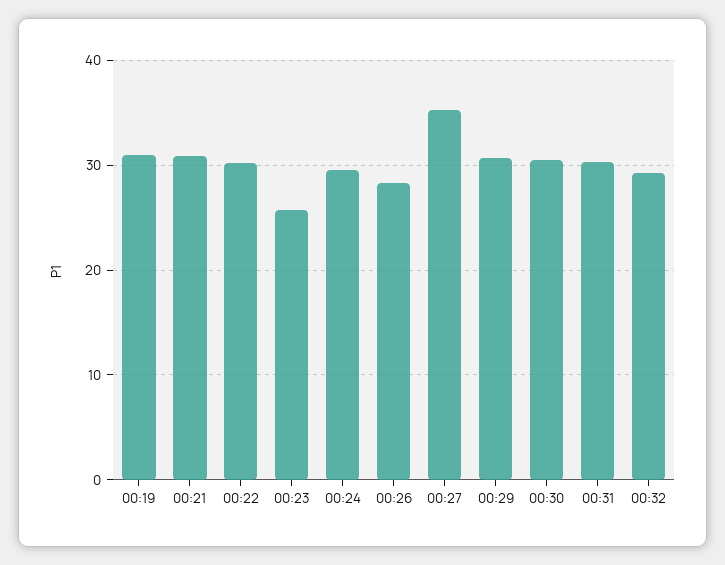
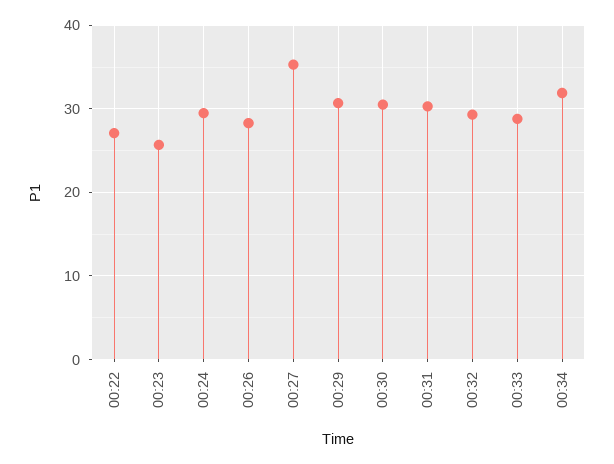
00:19: 31 -> none
00:21: 31 -> none
00:22: 30 -> 27
00:33: none -> 29
00:34: none -> 32

